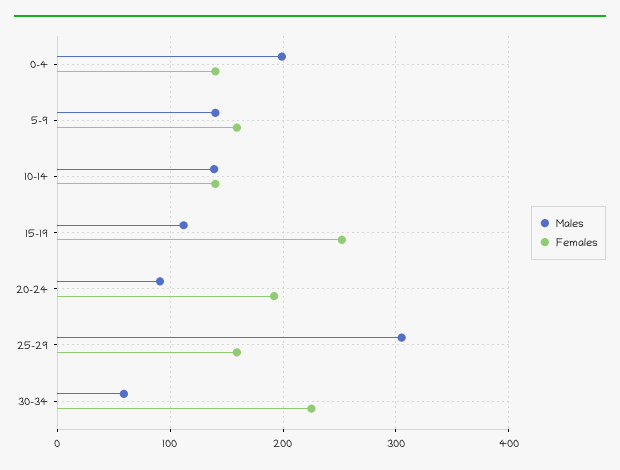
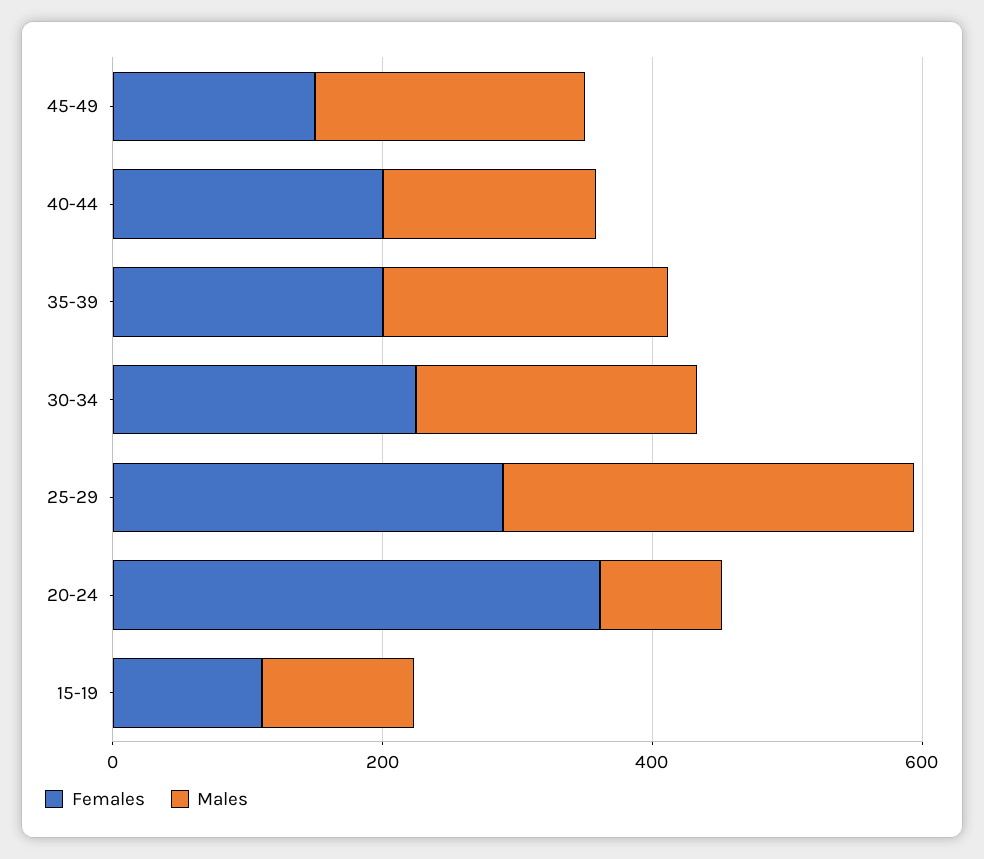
Males, 0-4: 200 -> none
Females, 0-4: 140 -> none
Males, 5-9: 140 -> none
Females, 5-9: 160 -> none
Males, 10-14: 140 -> none
Females, 10-14: 140 -> none
Females, 15-19: 250 -> 100
Females, 20-24: 190 -> 350
Females, 25-29: 160 -> 300
Males, 30-34: 60 -> 200
Females, 45-49: none -> 150
Males, 45-49: none -> 200
Females, 40-44: none -> 200
Males, 40-44: none -> 150
Females, 35-39: none -> 200
Males, 35-39: none -> 200

